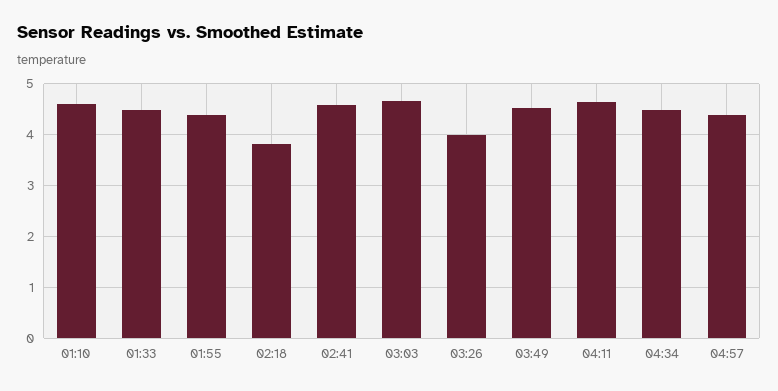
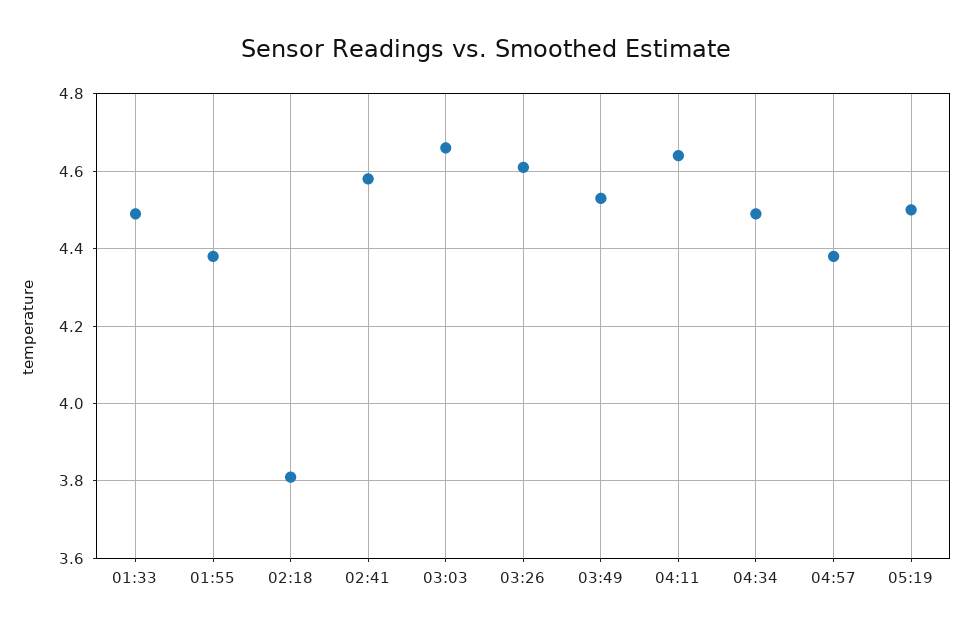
01:10: 4.6 -> none
03:26: 4 -> 4.6
05:19: none -> 4.5

